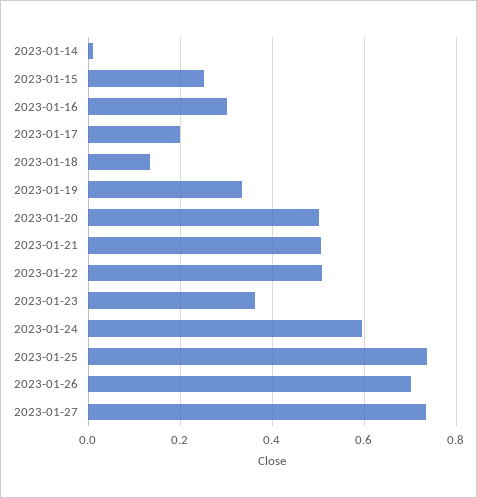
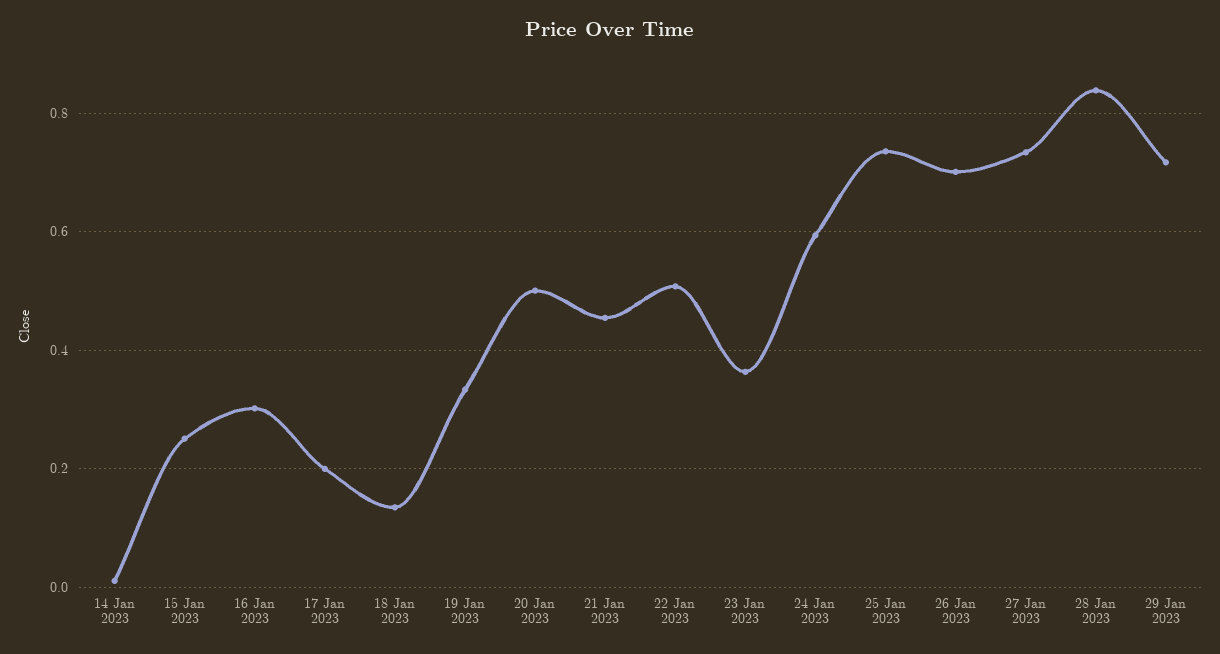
2023-01-21: 0.5 -> 0.46
28 Jan 2023: none -> 0.84
29 Jan 2023: none -> 0.72

